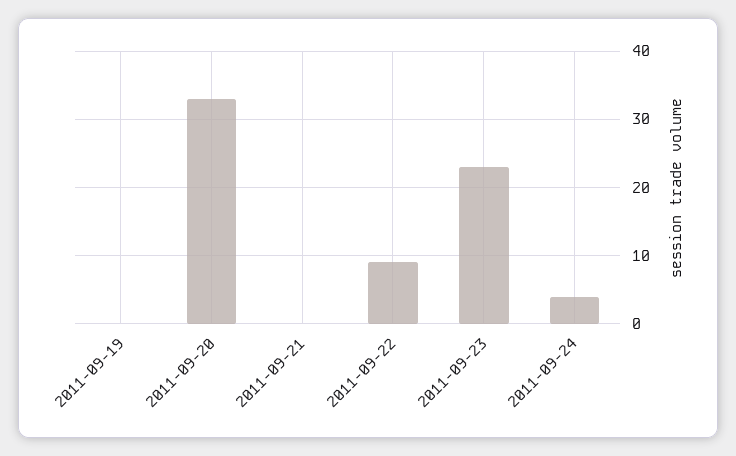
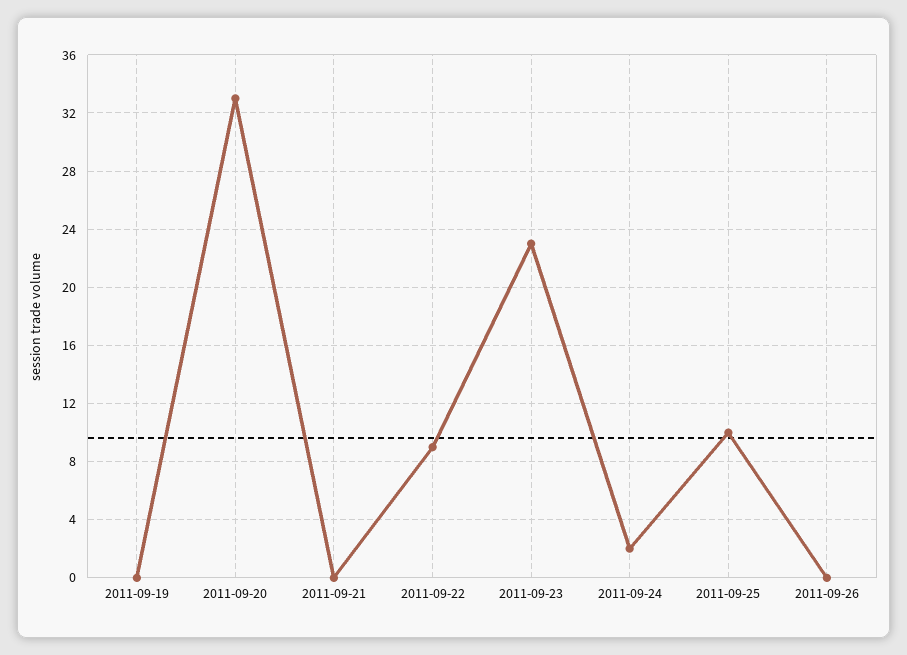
2011-09-24: 4 -> 2
2011-09-25: none -> 10
2011-09-26: none -> 0

